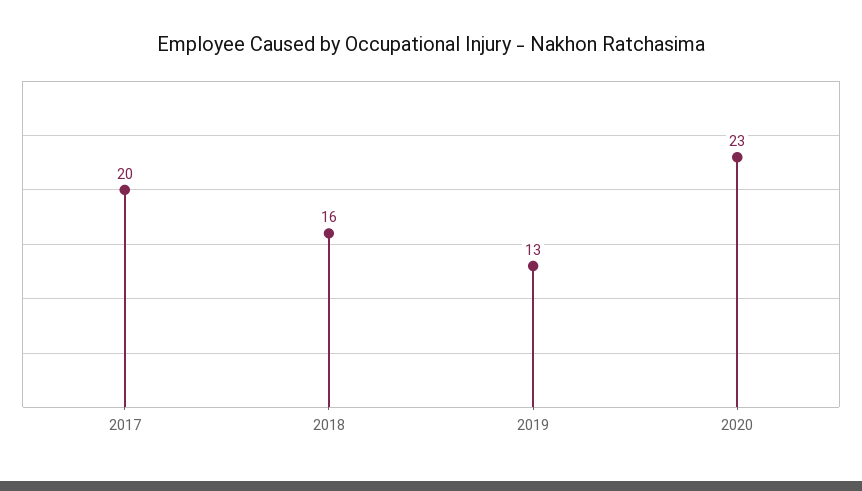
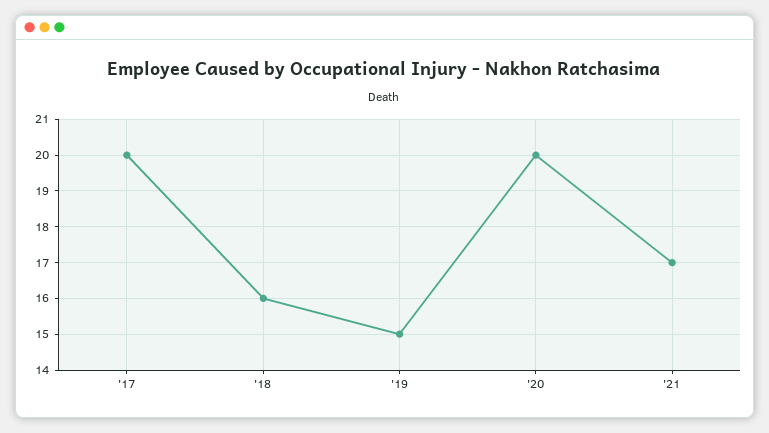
2019: 13 -> 15
2020: 23 -> 20
'21: none -> 17

